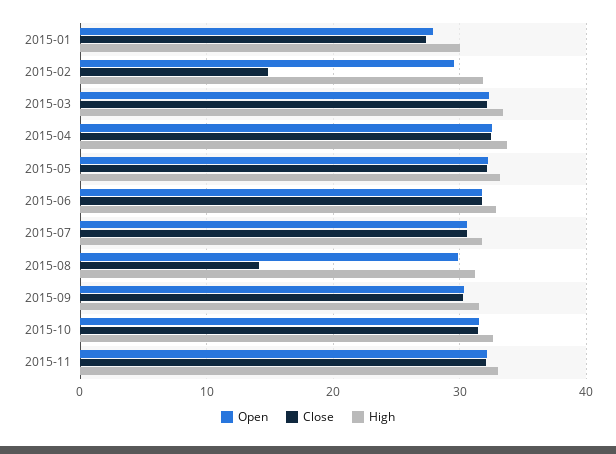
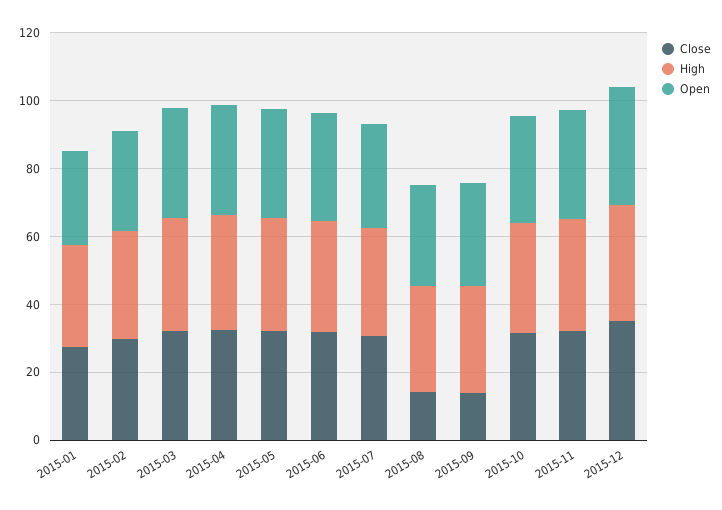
Close, 2015-02: 15 -> 30
Close, 2015-09: 30 -> 15
Close, 2015-12: none -> 35
High, 2015-12: none -> 35
Open, 2015-12: none -> 35

